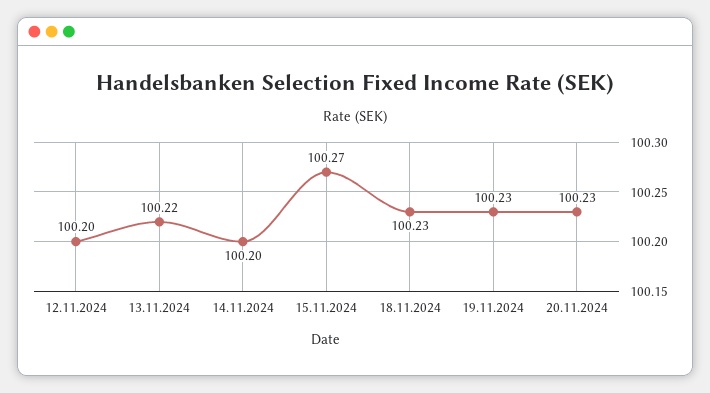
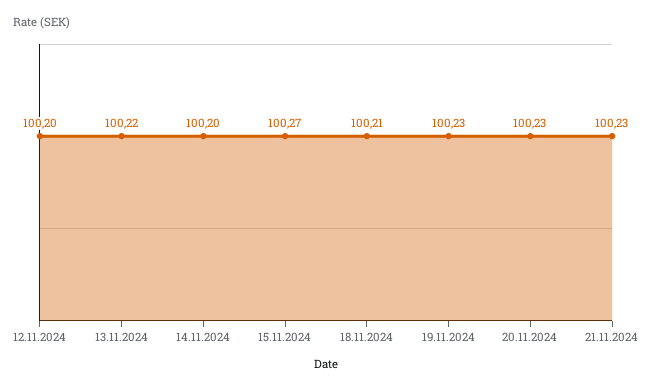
18.11.2024: 100.23 -> 100.21
21.11.2024: none -> 100.23

